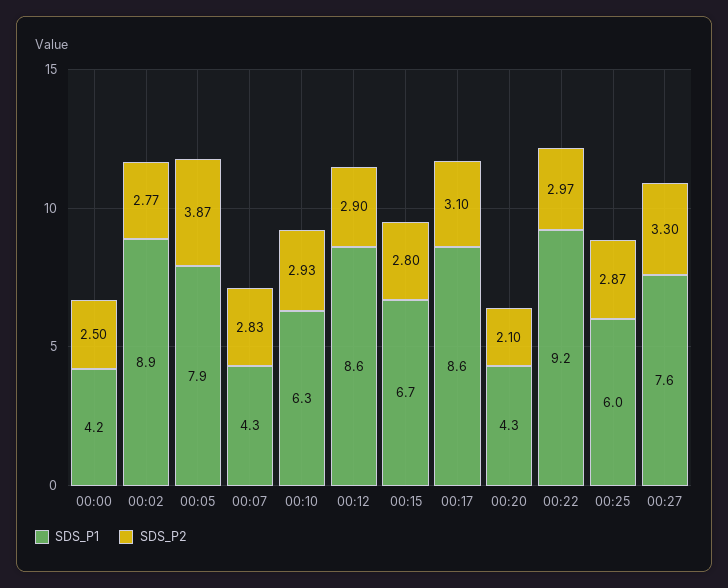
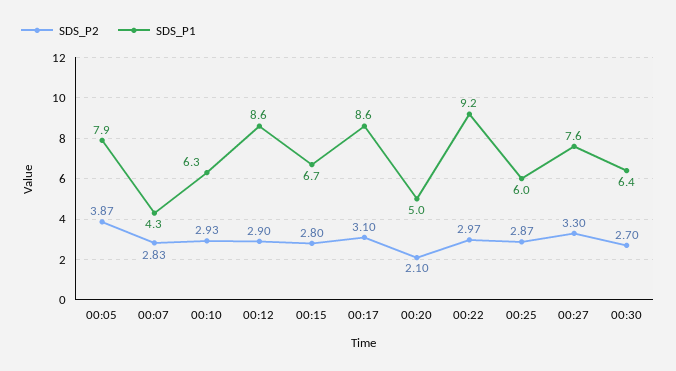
SDS_P1, 00:00: 4.2 -> none
SDS_P2, 00:00: 2.5 -> none
SDS_P1, 00:02: 8.9 -> none
SDS_P2, 00:02: 2.77 -> none
SDS_P1, 00:20: 4.3 -> 5
SDS_P2, 00:30: none -> 2.7
SDS_P1, 00:30: none -> 6.4

